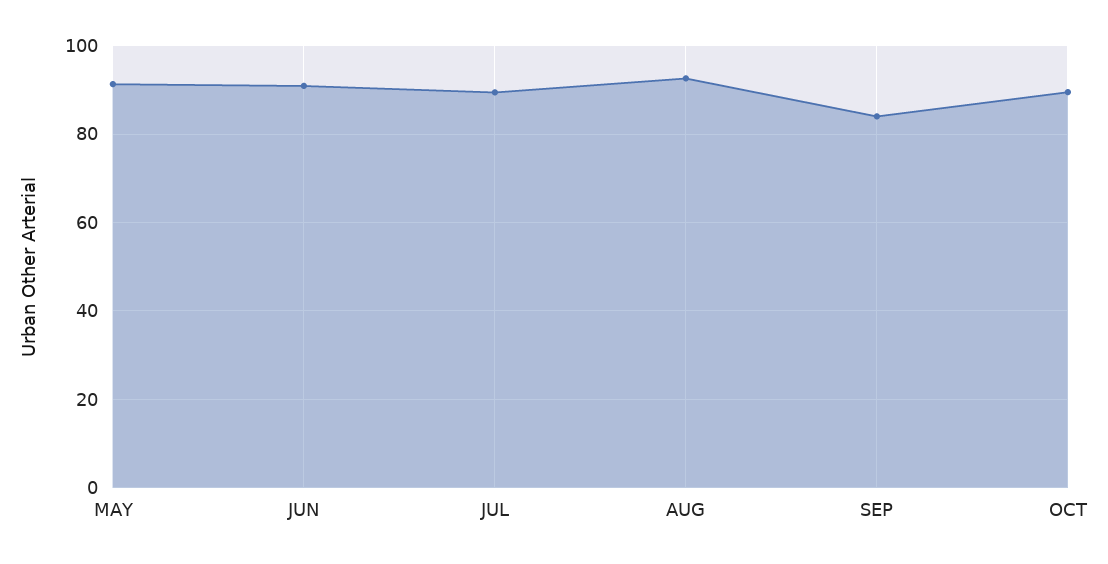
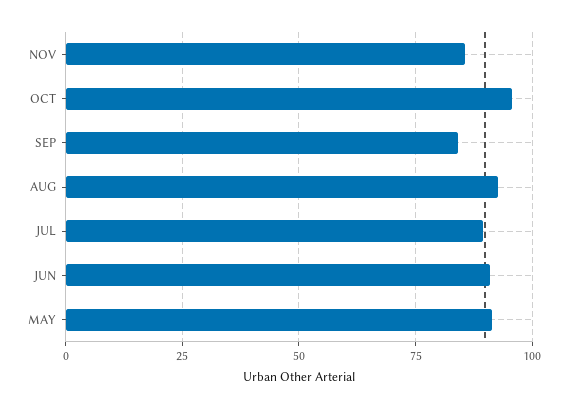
OCT: 90 -> 95
NOV: none -> 85

